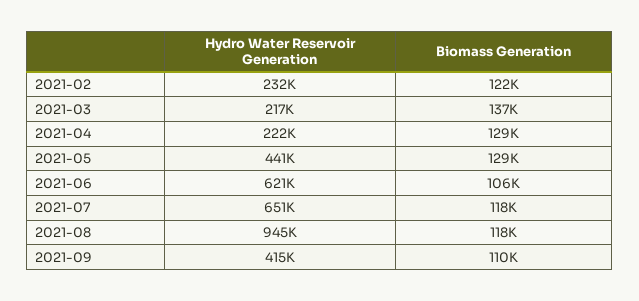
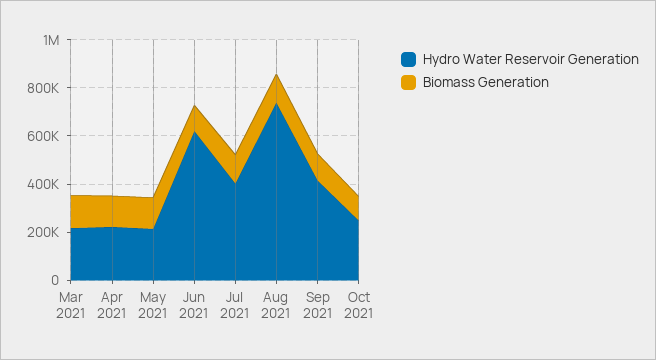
Hydro Water Reservoir Generation, 2021-02: 232000 -> none
Biomass Generation, 2021-02: 122000 -> none
Hydro Water Reservoir Generation, 2021-05: 441000 -> 200000
Hydro Water Reservoir Generation, 2021-07: 651000 -> 400000
Hydro Water Reservoir Generation, 2021-08: 945000 -> 750000
Hydro Water Reservoir Generation, Oct 2021: none -> 250000
Biomass Generation, Oct 2021: none -> 100000

